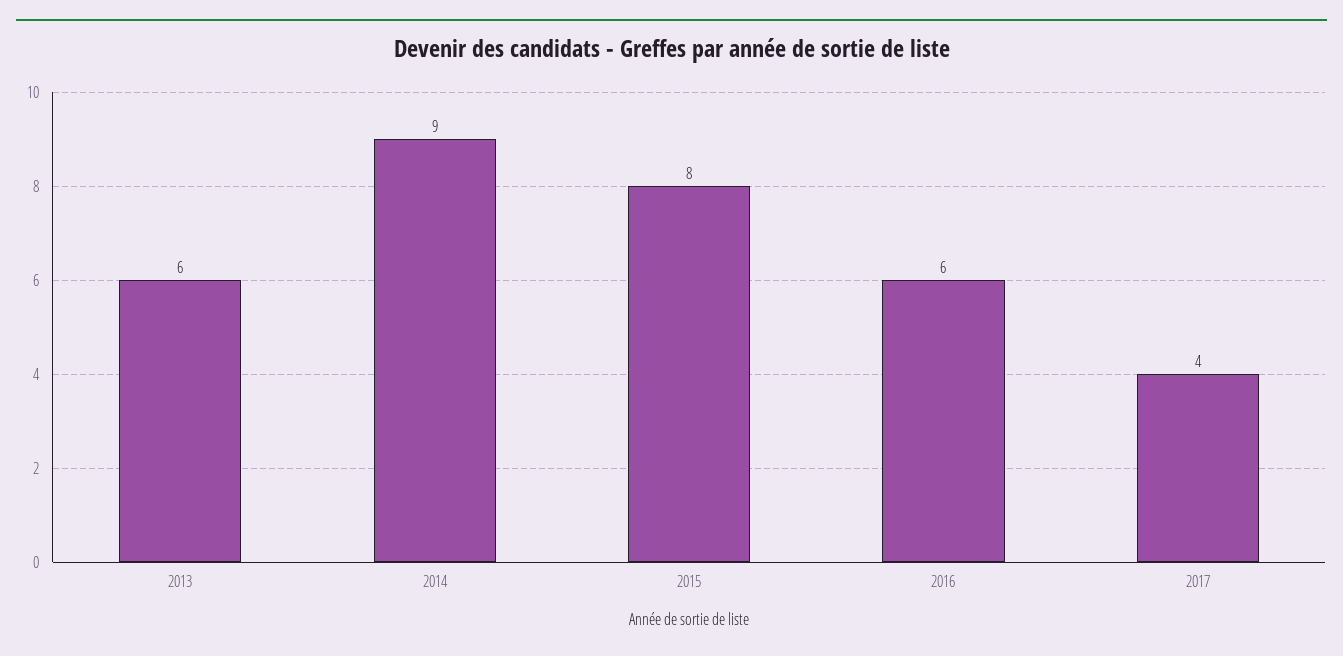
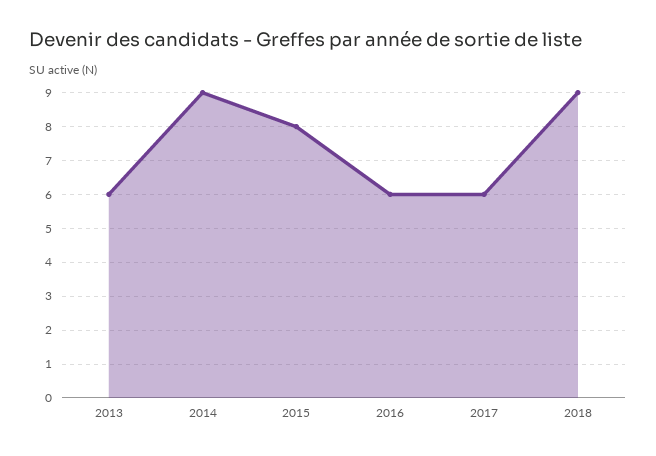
2017: 4 -> 6
2018: none -> 9

